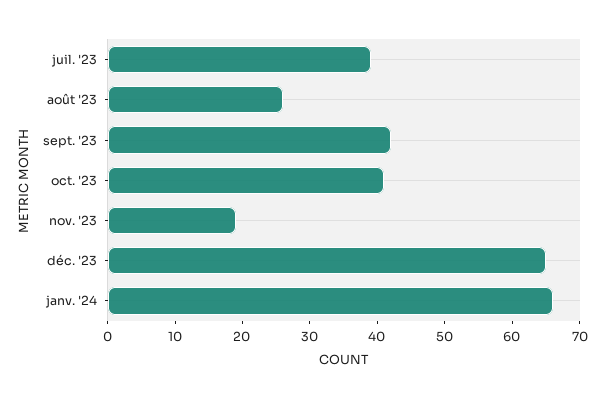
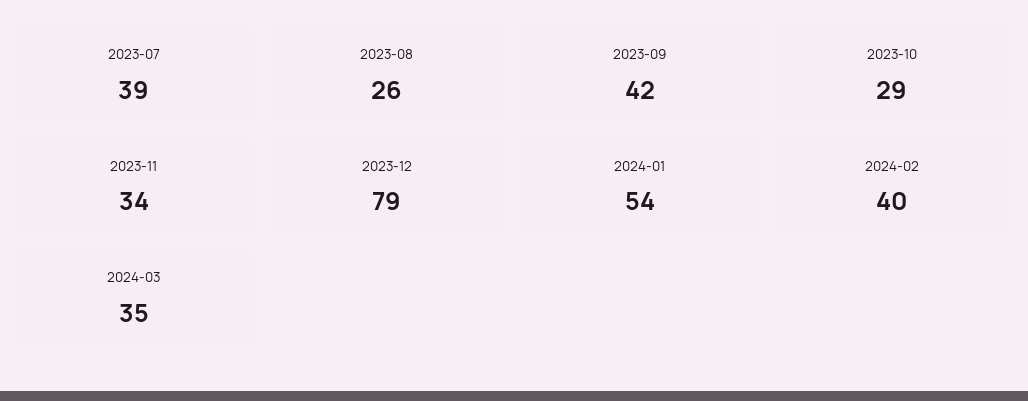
oct. '23: 40 -> 29
nov. '23: 20 -> 34
déc. '23: 65 -> 79
janv. '24: 65 -> 54
2024-02: none -> 40
2024-03: none -> 35

